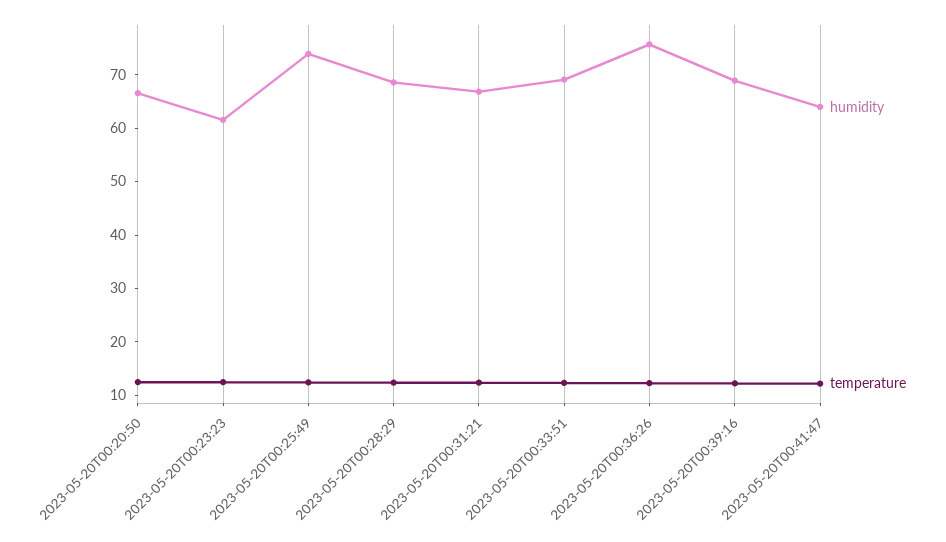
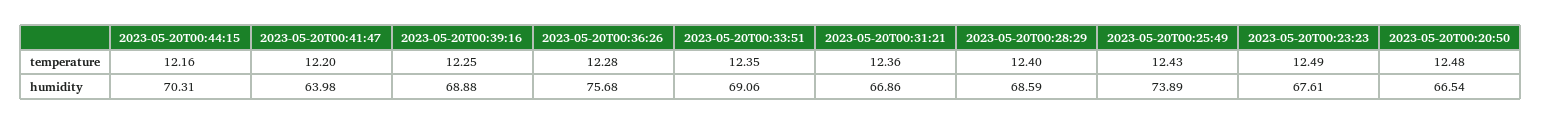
humidity, 2023-05-20T00:23:23: 62 -> 67.61
temperature, 2023-05-20T00:44:15: none -> 12.16
humidity, 2023-05-20T00:44:15: none -> 70.31

